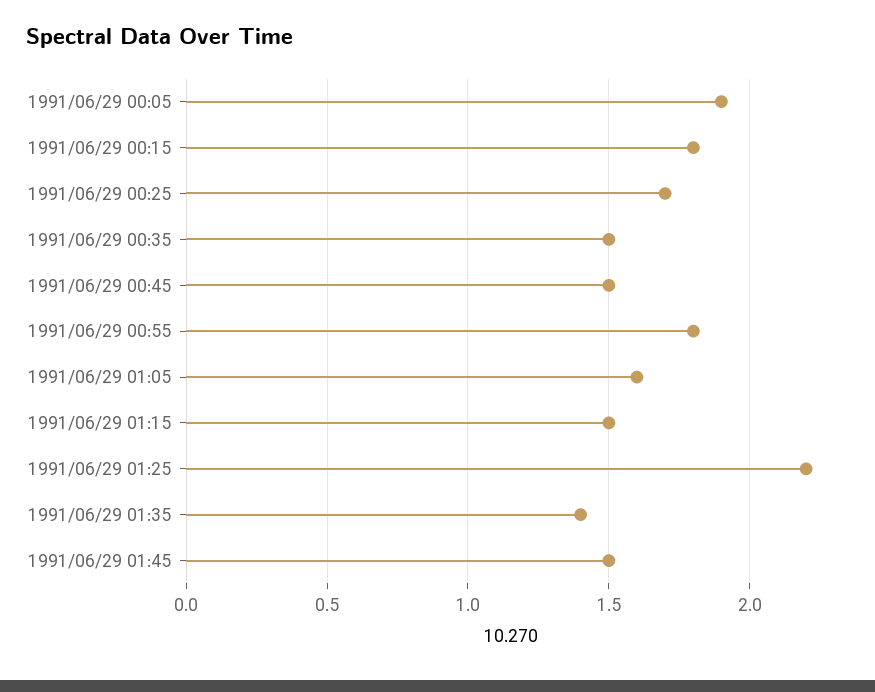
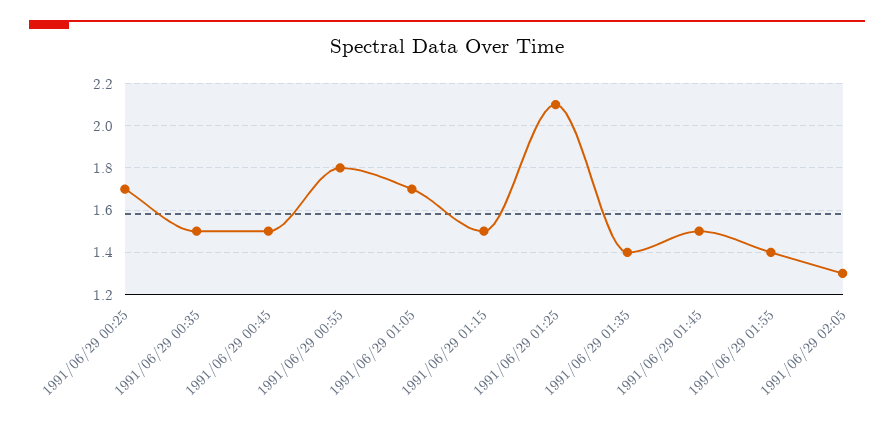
1991/06/29 00:05: 1.9 -> none
1991/06/29 00:15: 1.8 -> none
1991/06/29 01:05: 1.6 -> 1.7
1991/06/29 01:25: 2.2 -> 2.1
1991/06/29 01:55: none -> 1.4
1991/06/29 02:05: none -> 1.3

